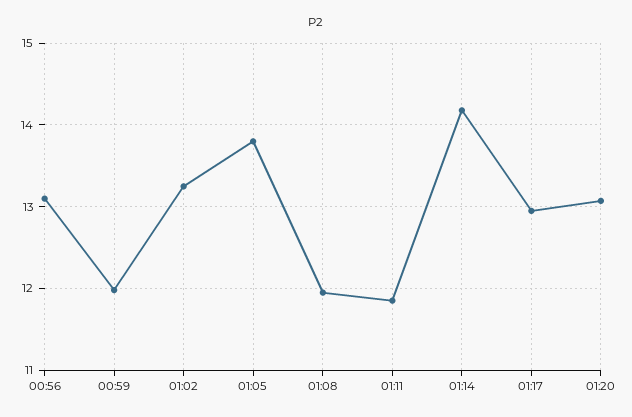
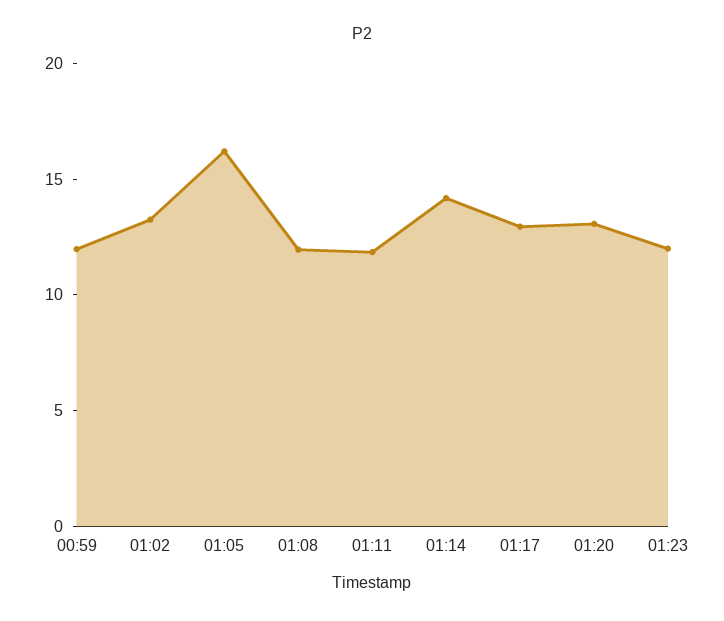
00:56: 13.1 -> none
01:05: 13.8 -> 16
01:23: none -> 12

